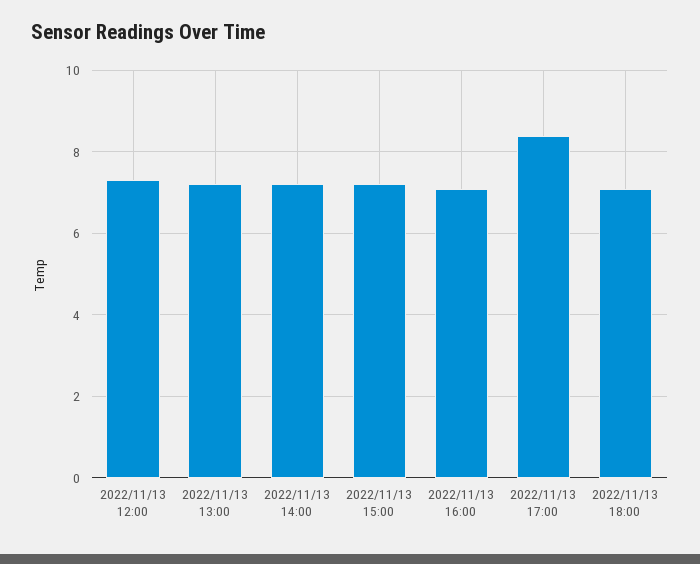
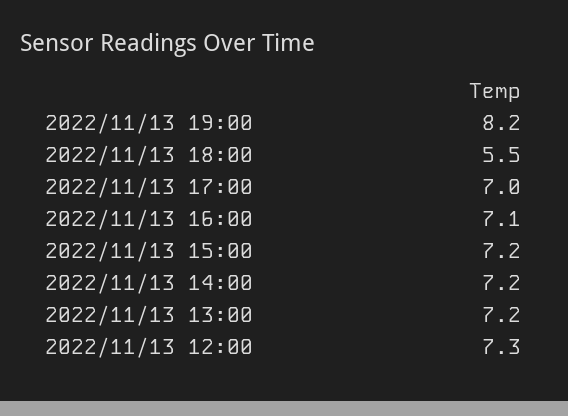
2022/11/13 17:00: 8.5 -> 7
2022/11/13 18:00: 7 -> 5.5
2022/11/13 19:00: none -> 8.2

